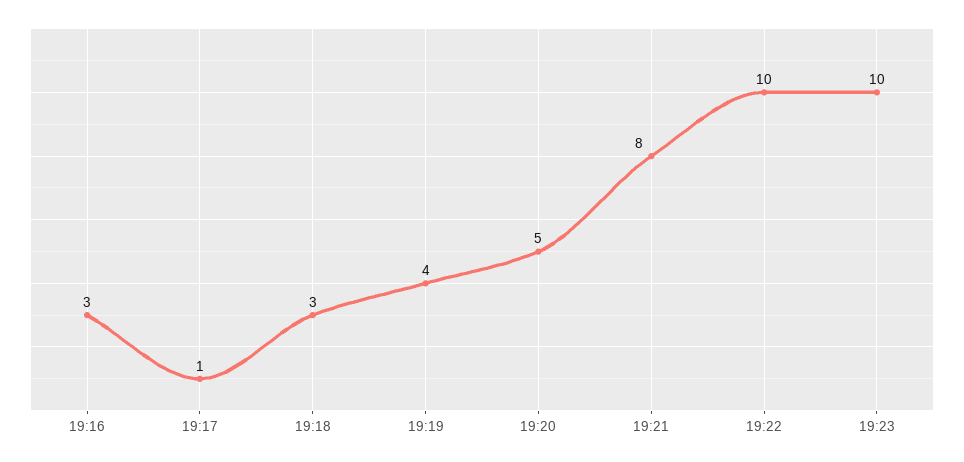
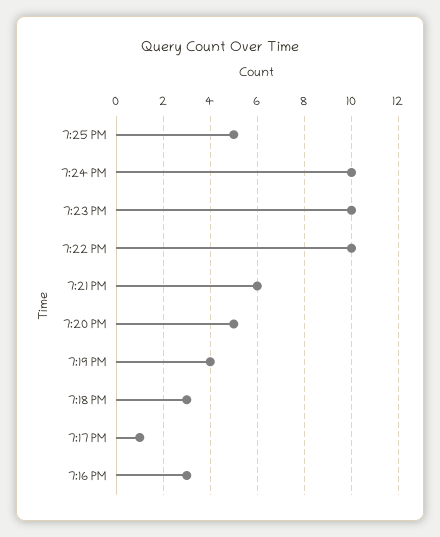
19:21: 8 -> 6
7:25 PM: none -> 5
7:24 PM: none -> 10

